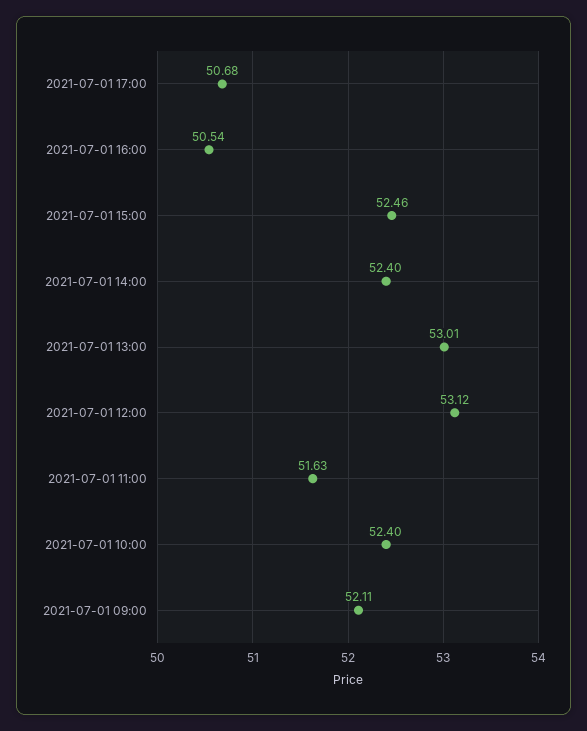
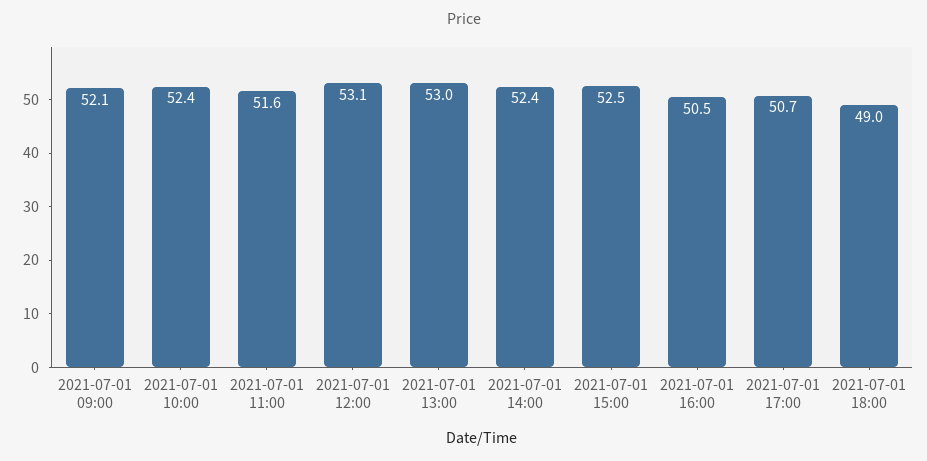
2021-07-01 18:00: none -> 49

